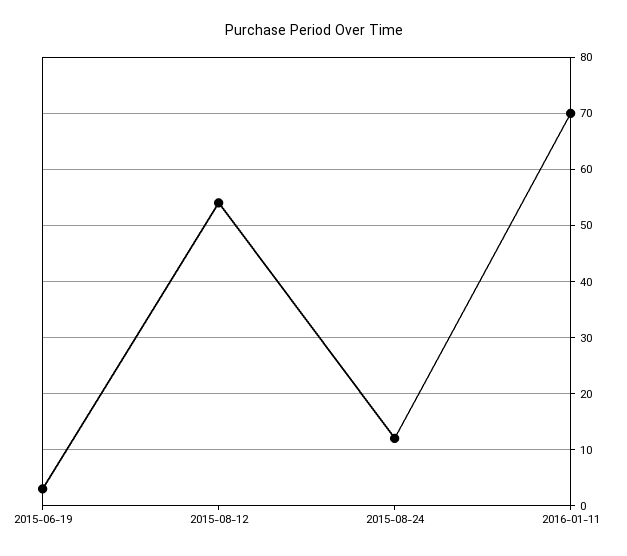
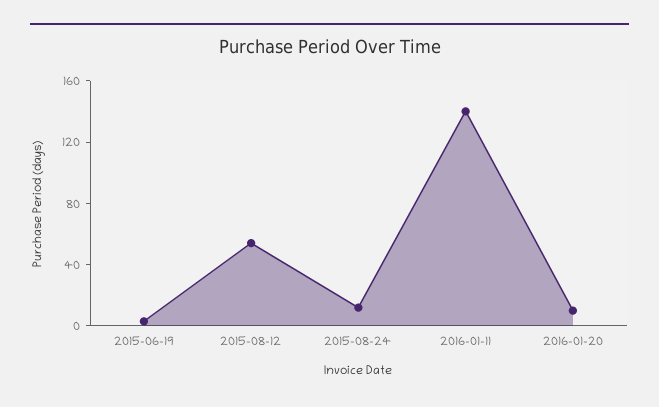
2016-01-11: 70 -> 140
2016-01-20: none -> 10

